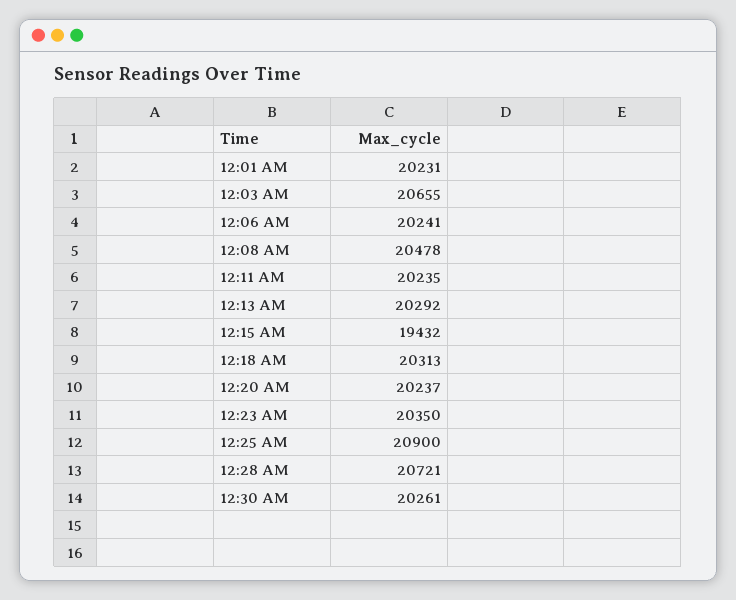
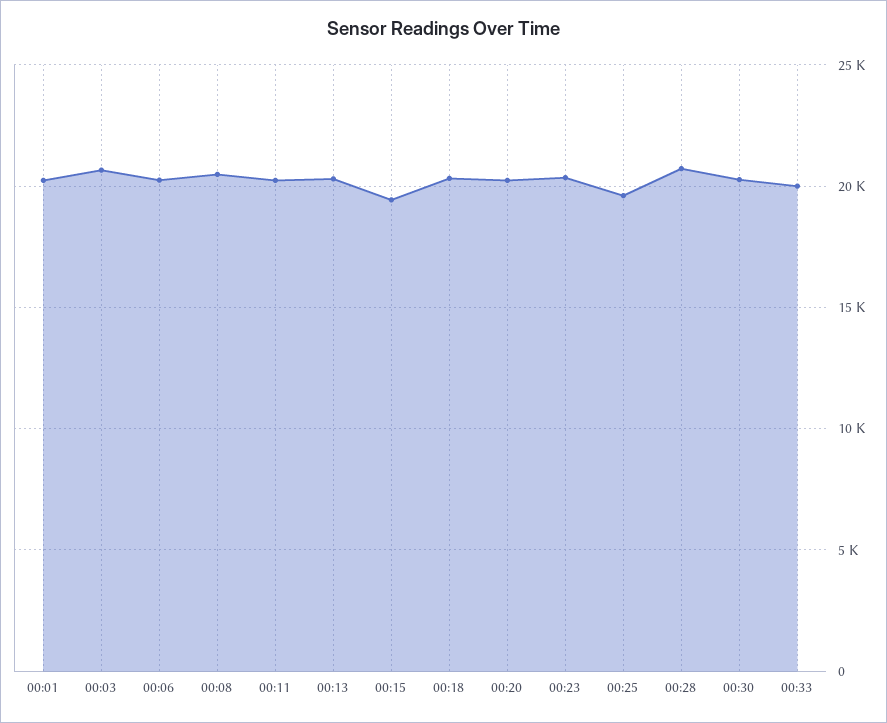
12:25 AM: 20900 -> 19500
00:33: none -> 20000

